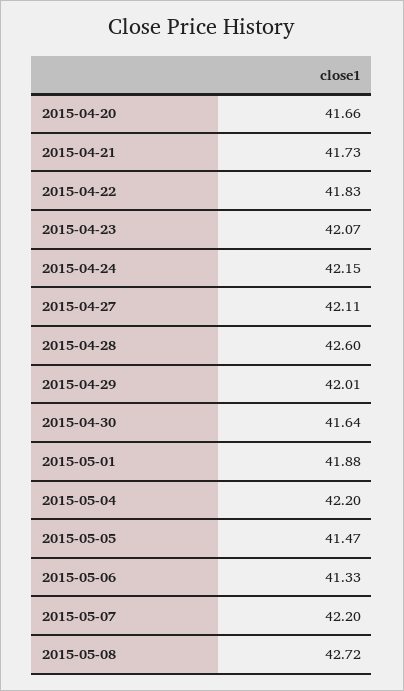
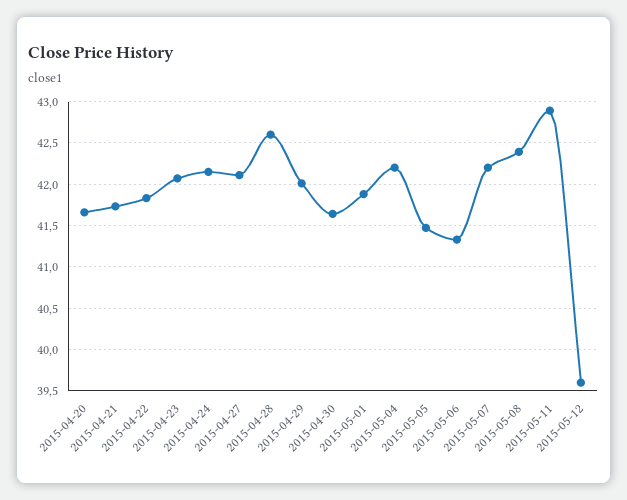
2015-05-08: 42.72 -> 42.4
2015-05-11: none -> 42.9
2015-05-12: none -> 39.6

